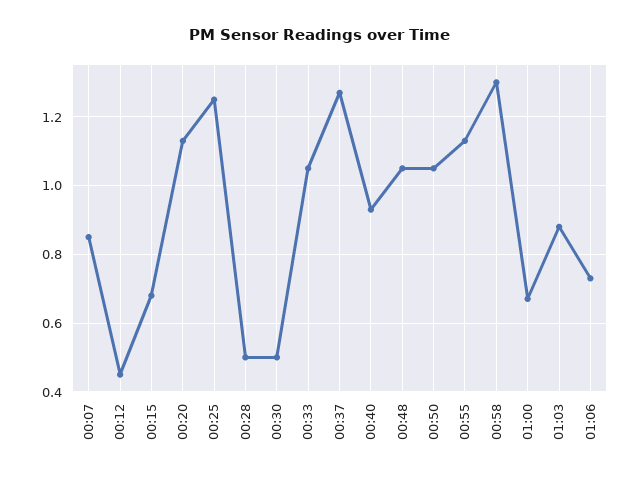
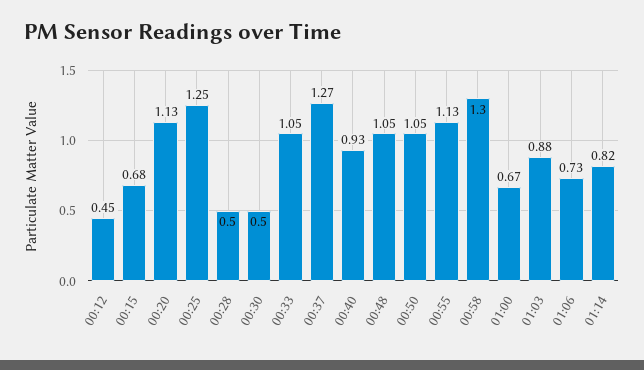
00:07: 0.85 -> none
01:14: none -> 0.82

